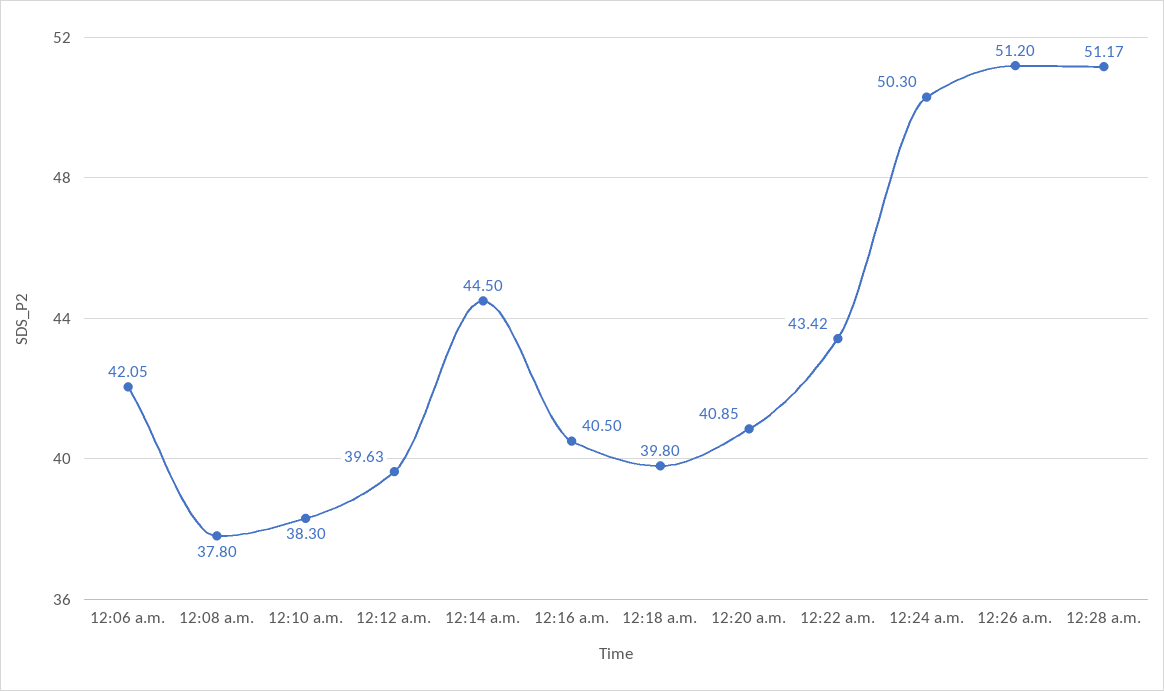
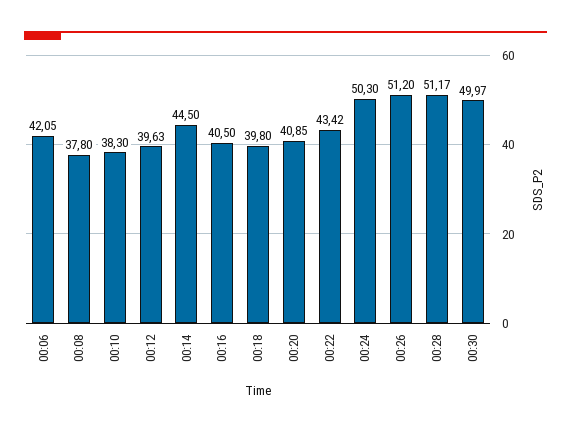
00:30: none -> 49.97

